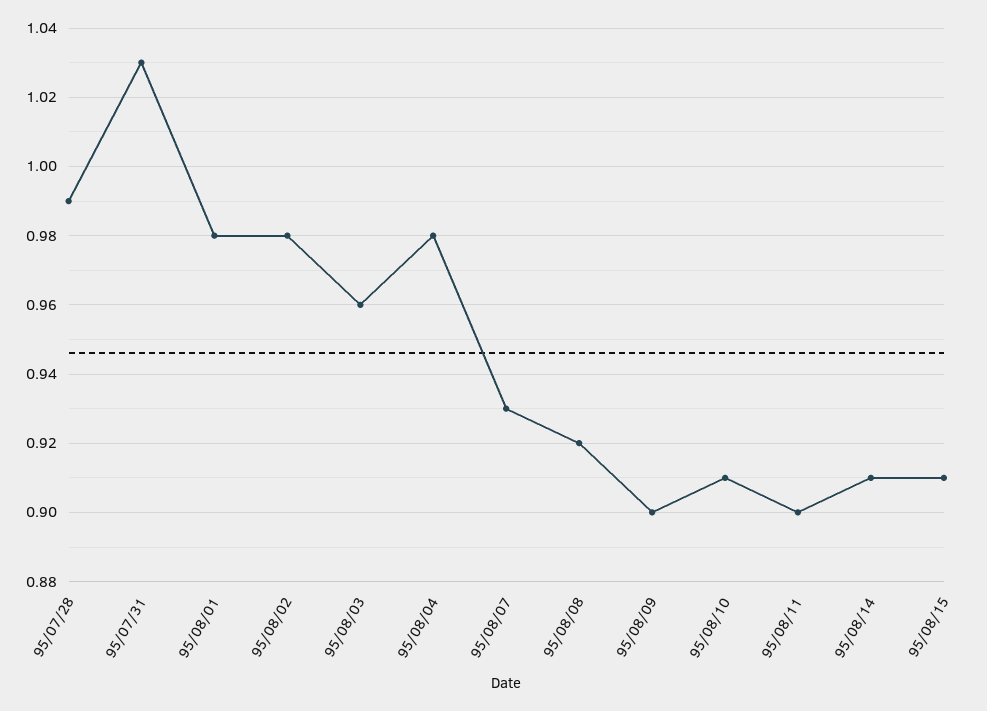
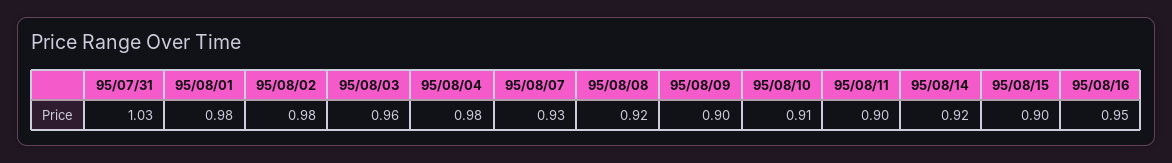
95/07/28: 0.99 -> none
95/08/14: 0.91 -> 0.92
95/08/15: 0.91 -> 0.9
95/08/16: none -> 0.95

